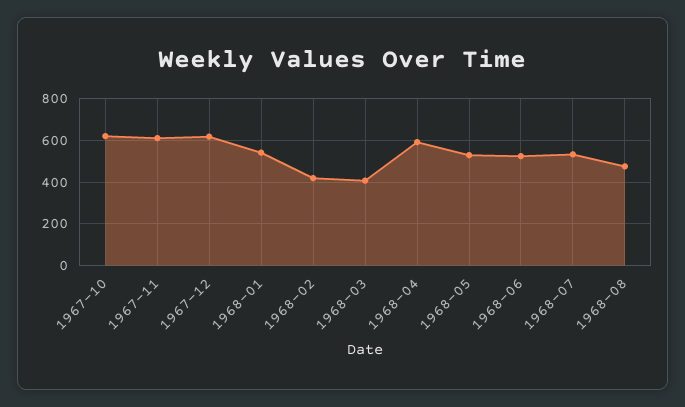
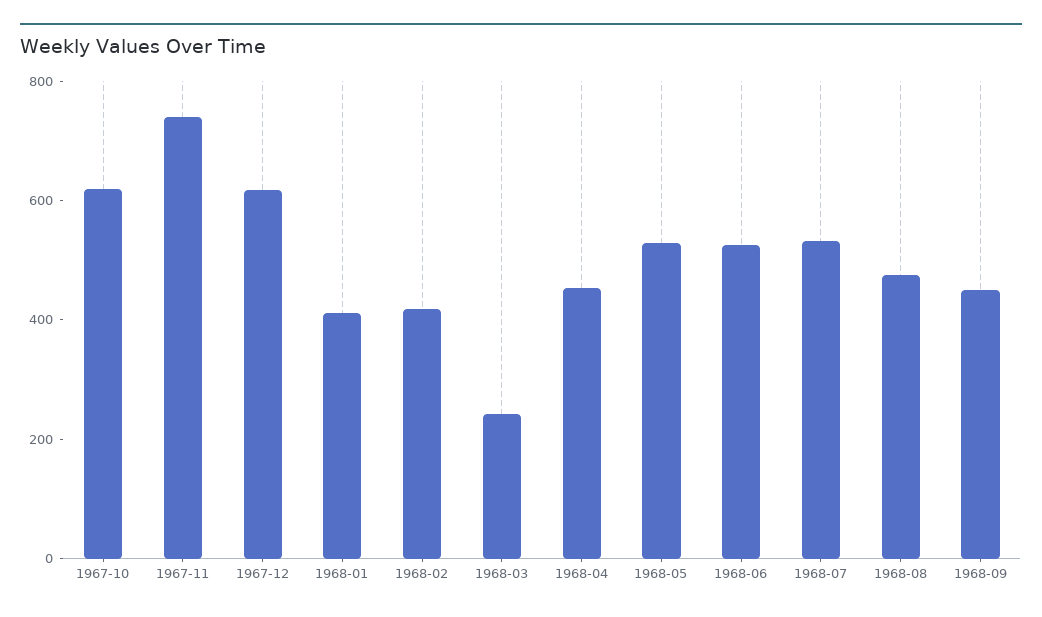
1967-11: 600 -> 750
1968-01: 550 -> 400
1968-03: 400 -> 250
1968-04: 600 -> 450
1968-09: none -> 450

